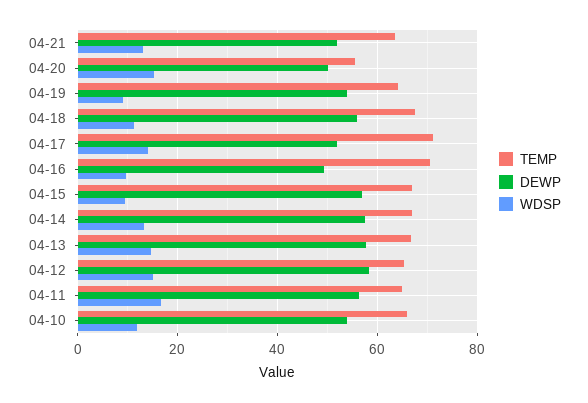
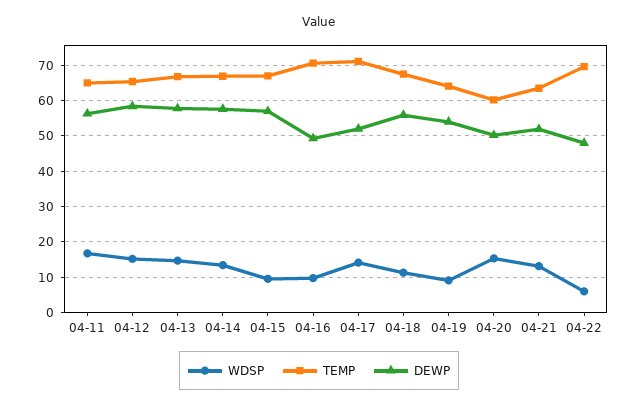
TEMP, 04-20: 56 -> 60
TEMP, 04-10: 66 -> none
DEWP, 04-10: 54 -> none
WDSP, 04-10: 12 -> none
WDSP, 04-22: none -> 6
TEMP, 04-22: none -> 70
DEWP, 04-22: none -> 48

